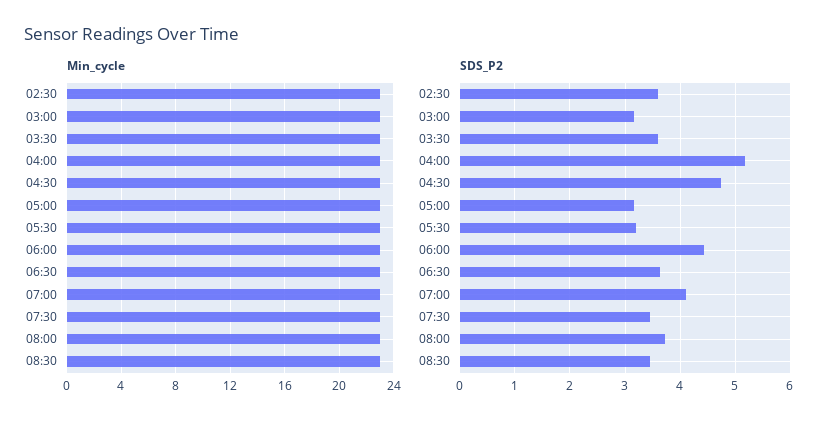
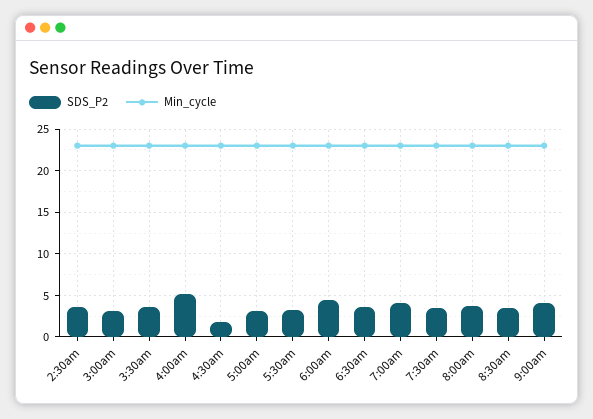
SDS_P2, 04:30: 4.8 -> 2
SDS_P2, 9:00am: none -> 4
Min_cycle, 9:00am: none -> 23

